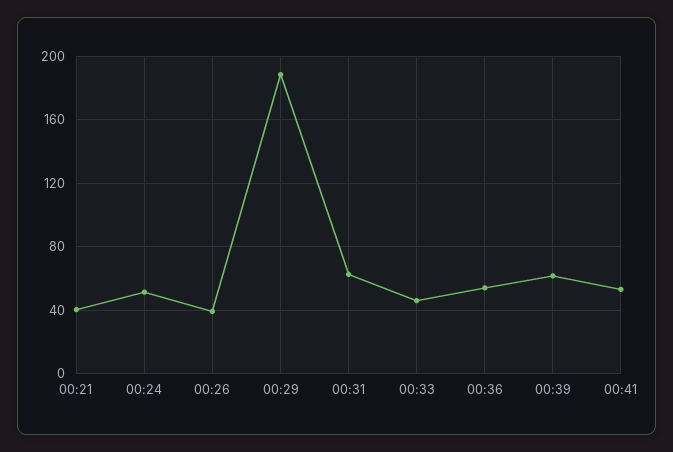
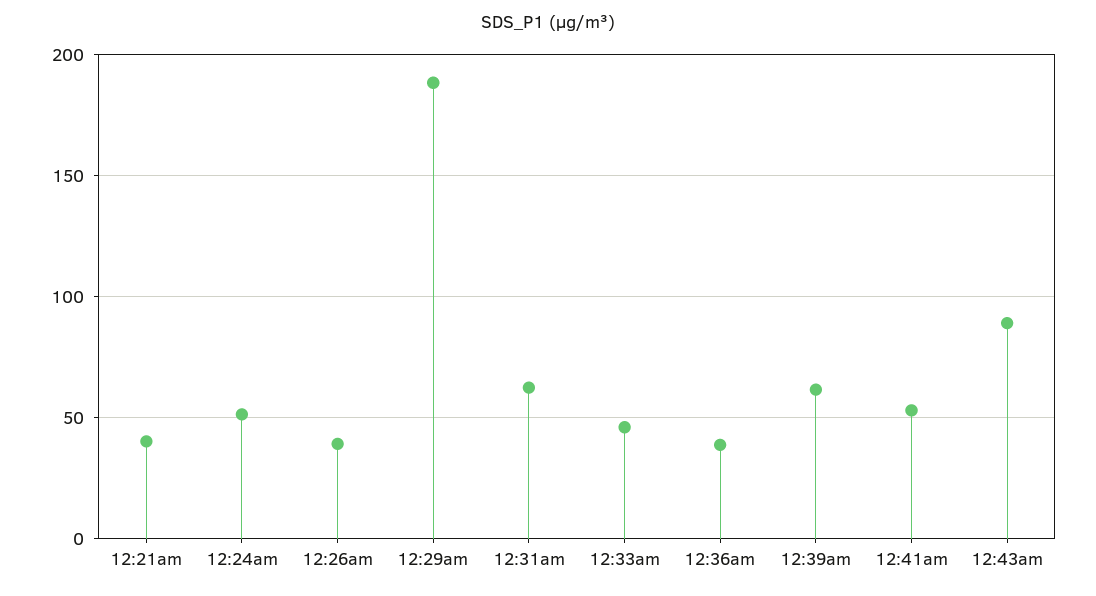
00:36: 55 -> 40
12:43am: none -> 90

